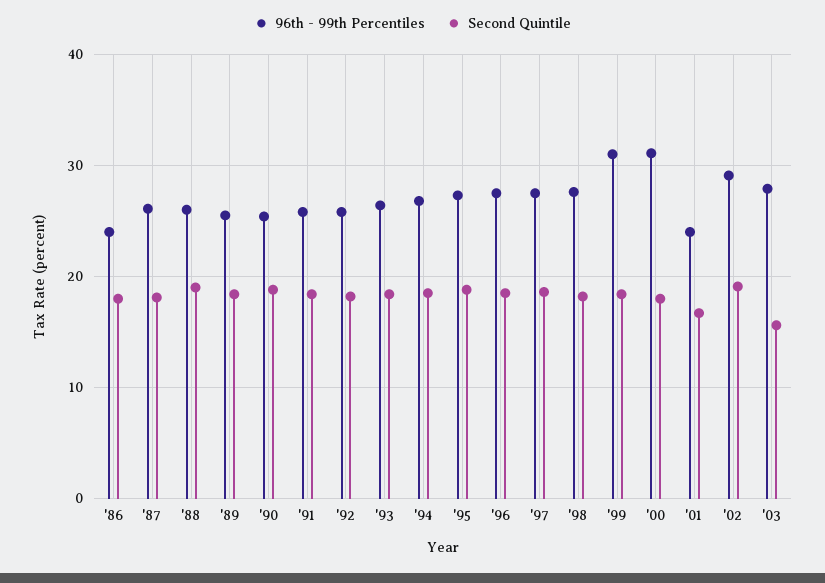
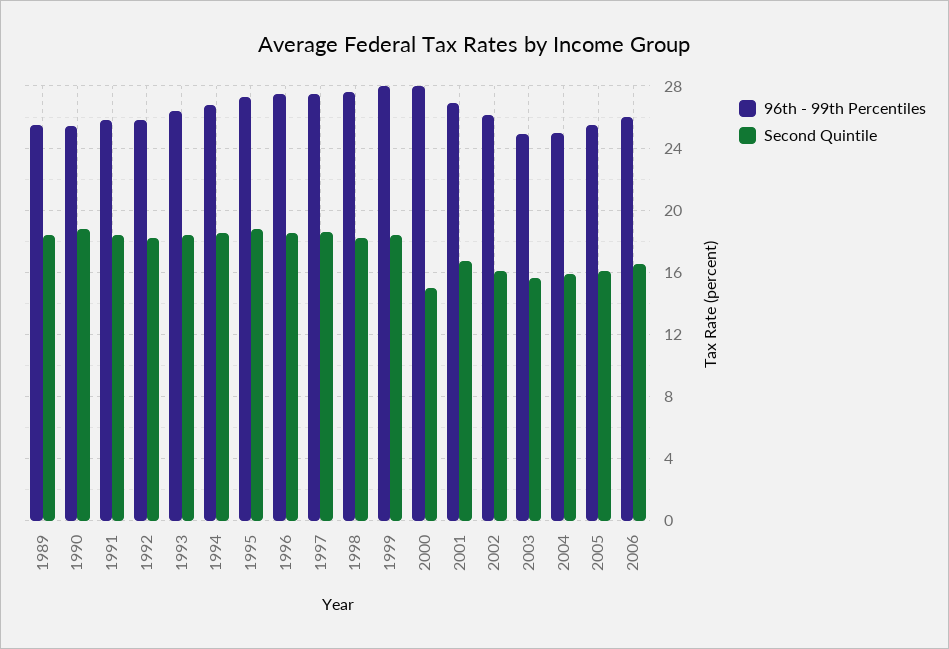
96th - 99th Percentiles, '86: 24 -> none
Second Quintile, '86: 18 -> none
96th - 99th Percentiles, '87: 26 -> none
Second Quintile, '87: 18 -> none
96th - 99th Percentiles, '88: 26 -> none
Second Quintile, '88: 19 -> none
96th - 99th Percentiles, '99: 31 -> 28
96th - 99th Percentiles, '00: 31 -> 28
Second Quintile, '00: 18 -> 15
96th - 99th Percentiles, '01: 24 -> 27
96th - 99th Percentiles, '02: 29 -> 26
Second Quintile, '02: 19 -> 16
96th - 99th Percentiles, '03: 28 -> 25
96th - 99th Percentiles, 2004: none -> 25
Second Quintile, 2004: none -> 16
96th - 99th Percentiles, 2005: none -> 25.5
Second Quintile, 2005: none -> 16
96th - 99th Percentiles, 2006: none -> 26
Second Quintile, 2006: none -> 16.5

